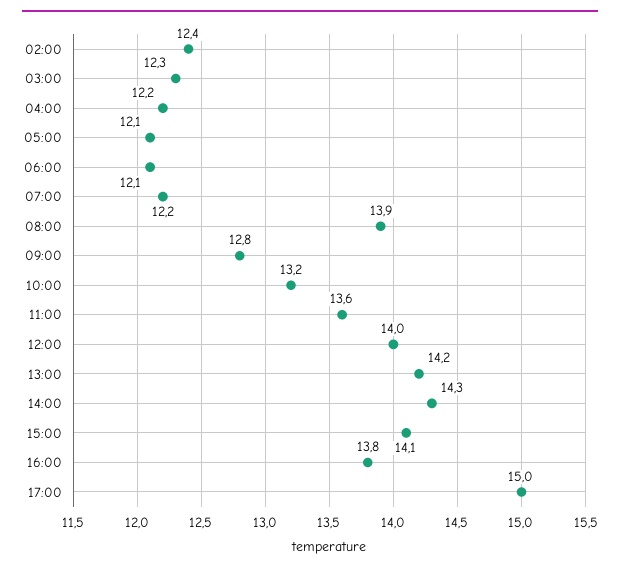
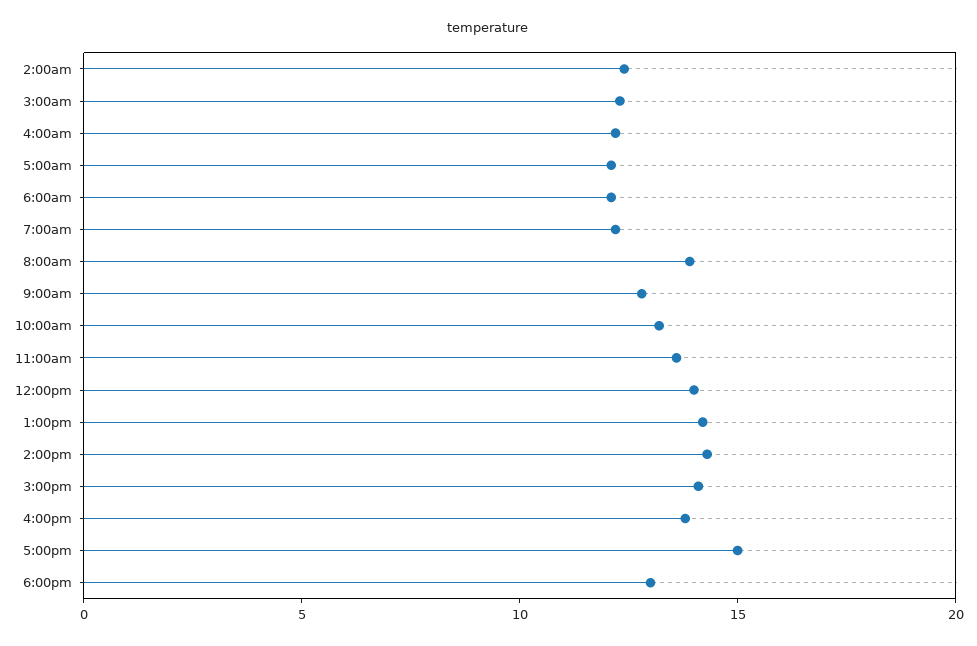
6:00pm: none -> 13

